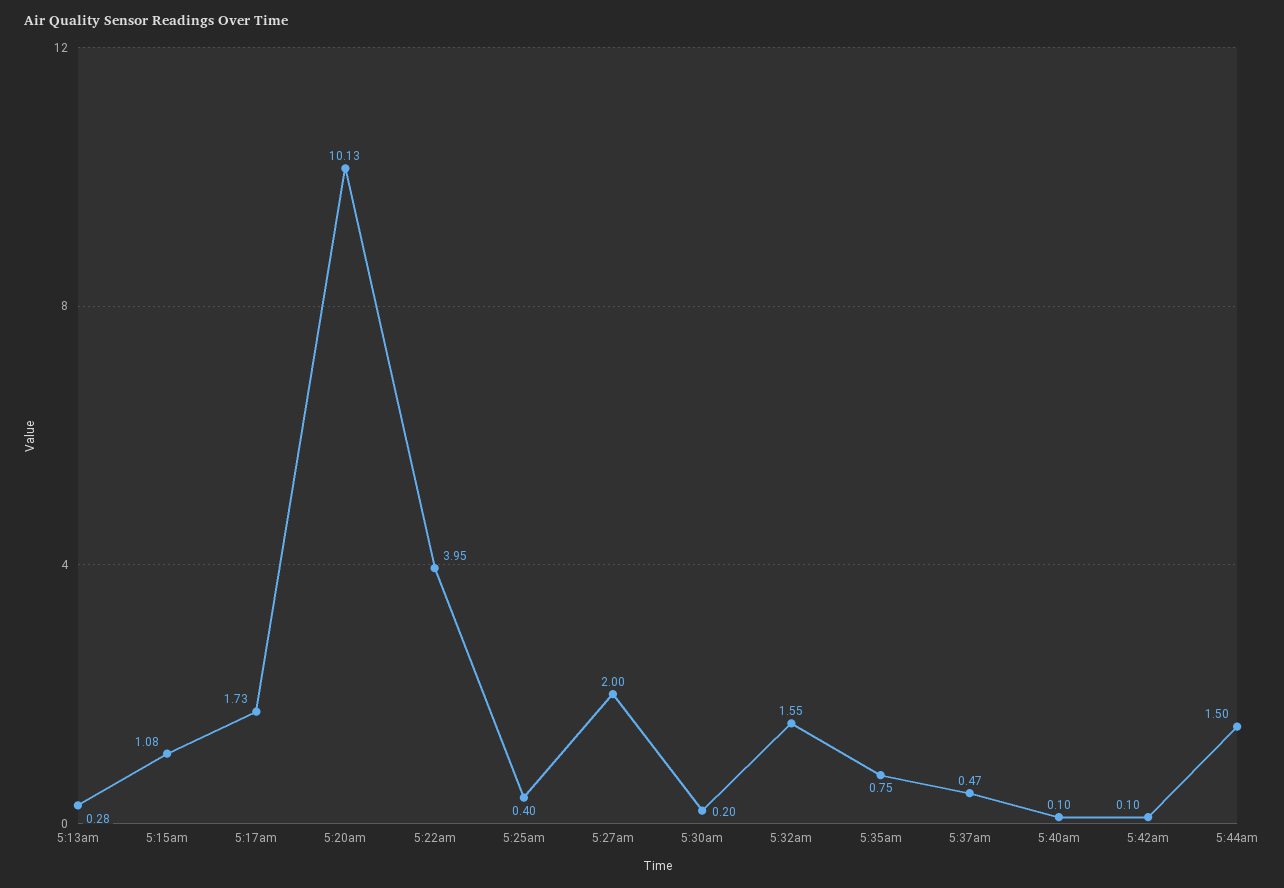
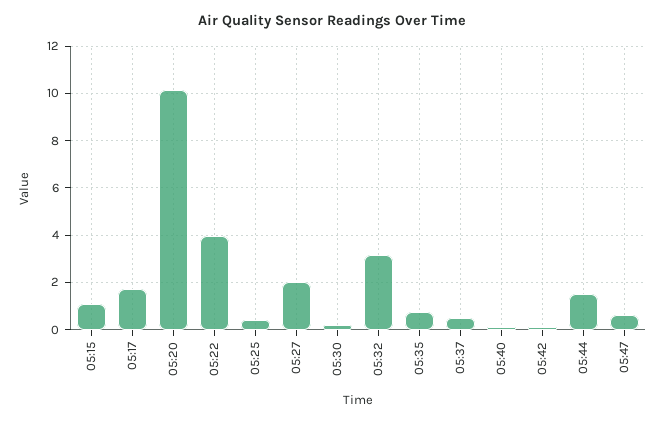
5:13am: 0.28 -> none
5:32am: 1.55 -> 3
05:47: none -> 0.5

